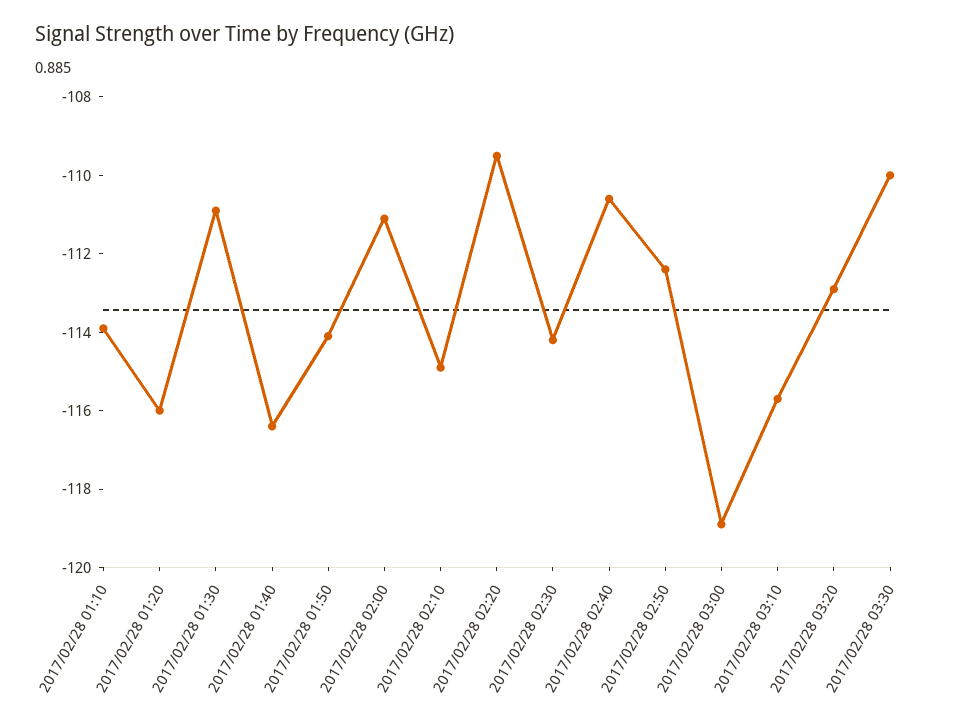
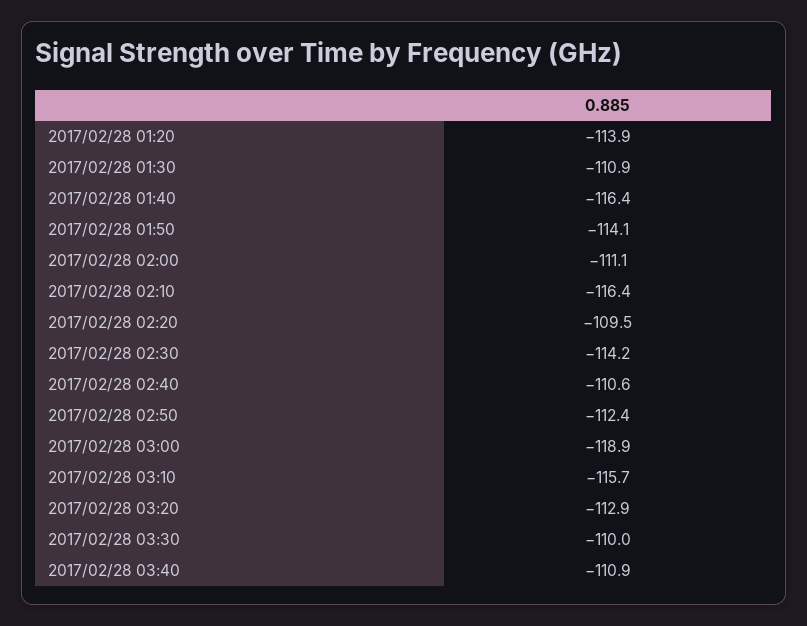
2017/02/28 01:10: -114 -> none
2017/02/28 01:20: -116 -> -113.9
2017/02/28 02:10: -115 -> -116.4
2017/02/28 03:40: none -> -110.9

